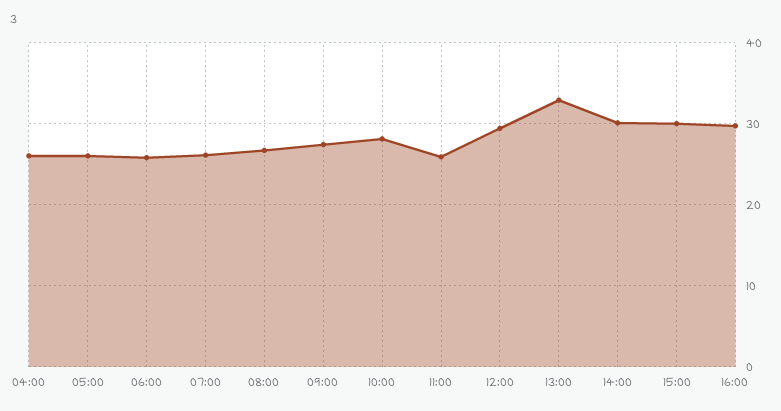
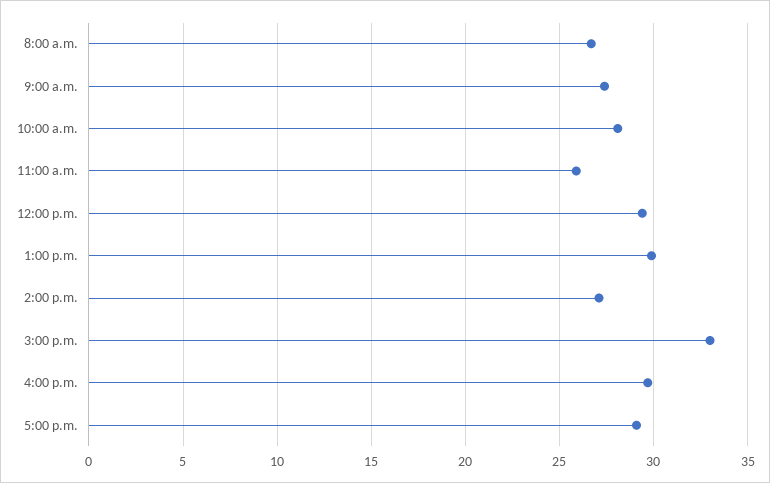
04:00: 26 -> none
05:00: 26 -> none
06:00: 26 -> none
07:00: 26 -> none
13:00: 33 -> 30
14:00: 30 -> 27
15:00: 30 -> 33
5:00 p.m.: none -> 29

